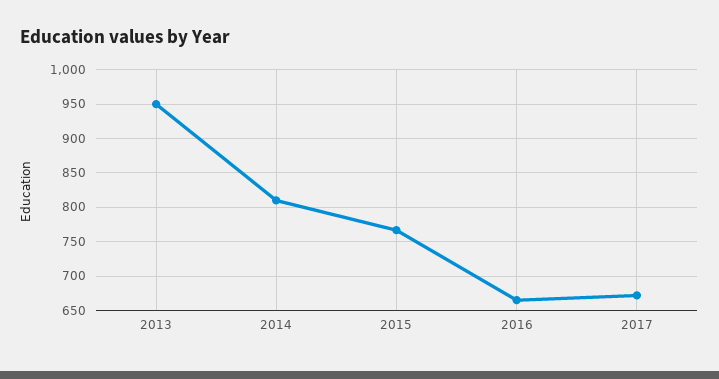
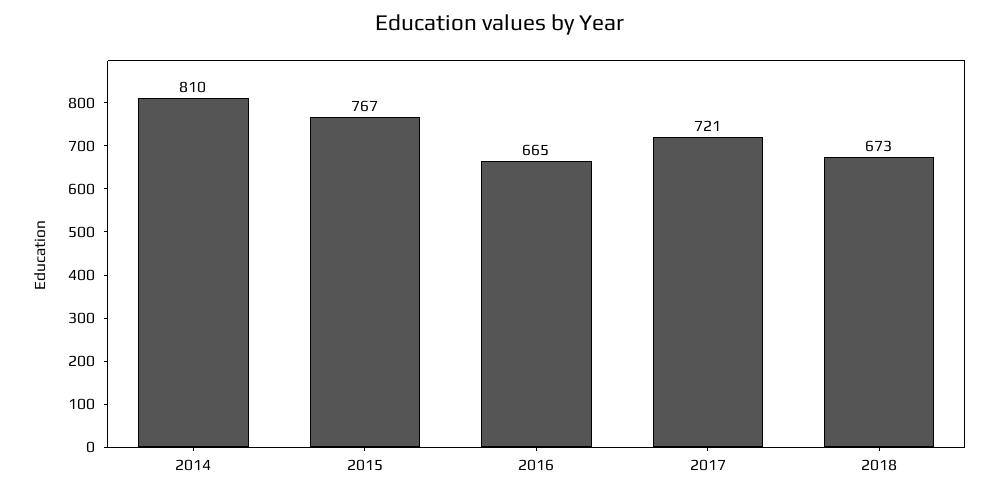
2013: 950 -> none
2017: 670 -> 721
2018: none -> 673

